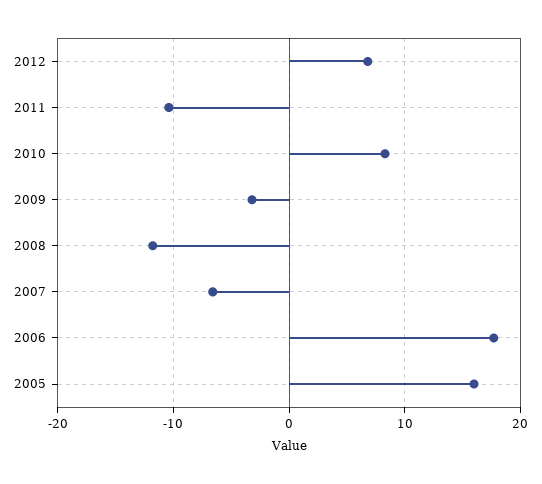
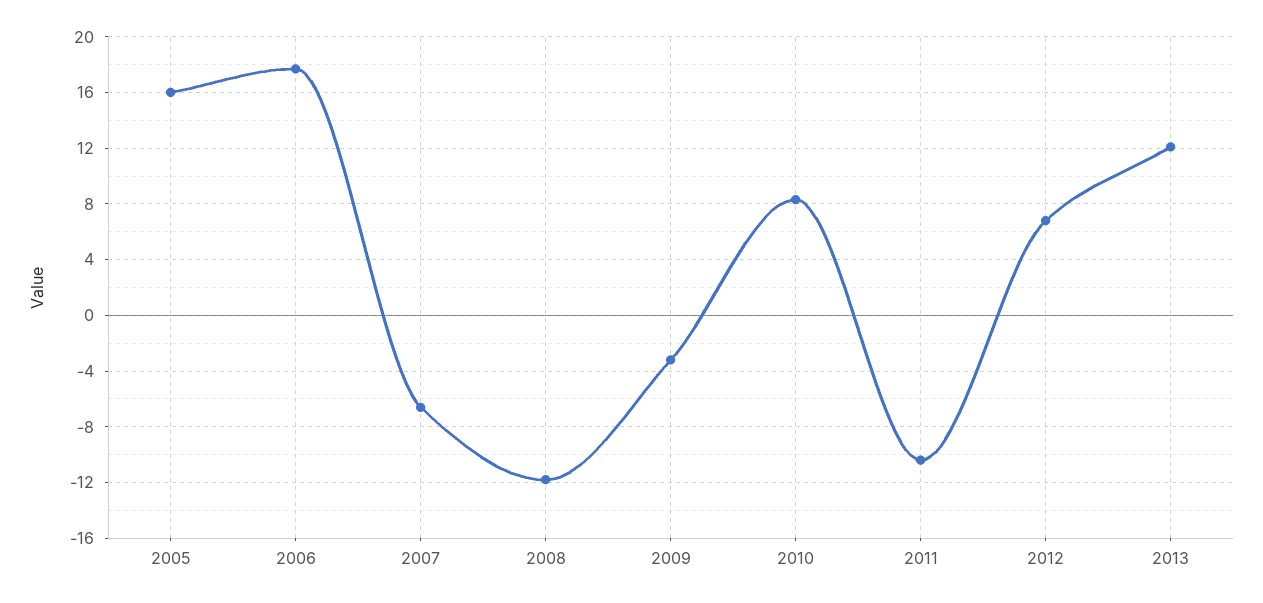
2013: none -> 12

